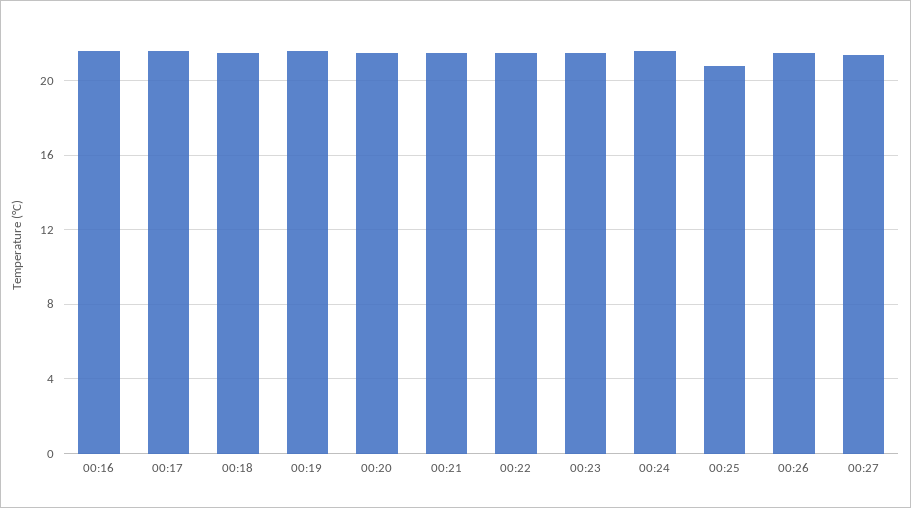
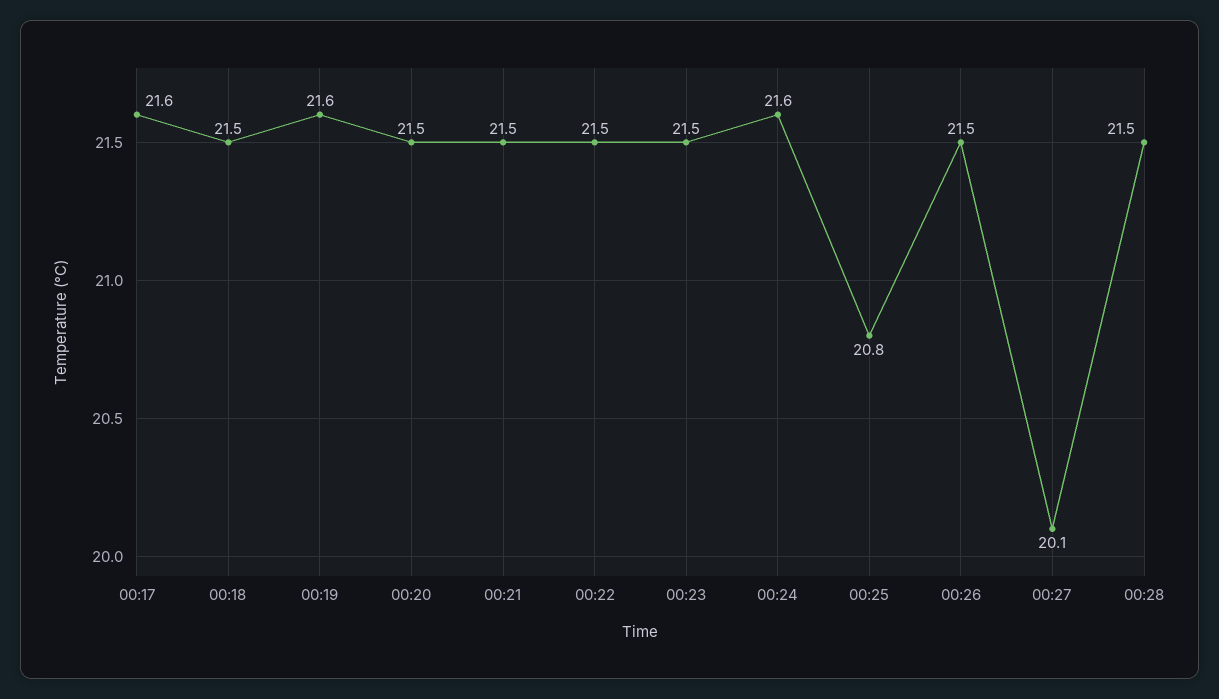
00:16: 21.5 -> none
00:27: 21.5 -> 20.1
00:28: none -> 21.5

